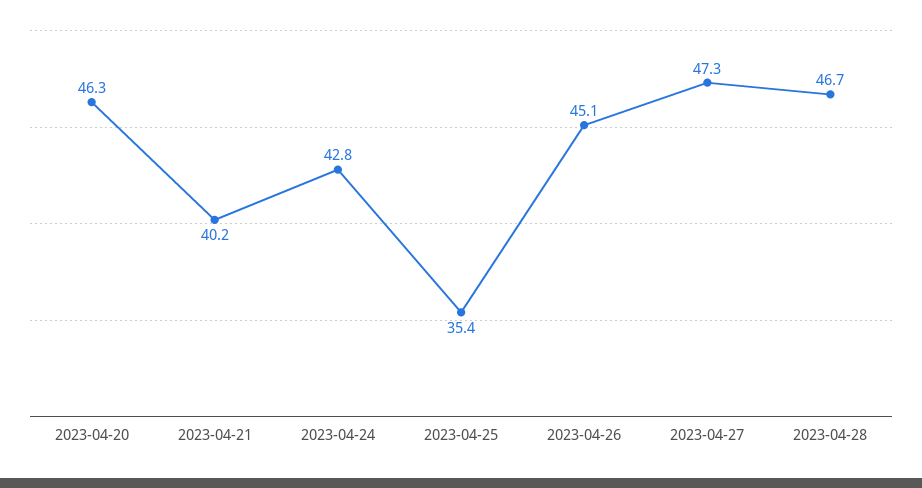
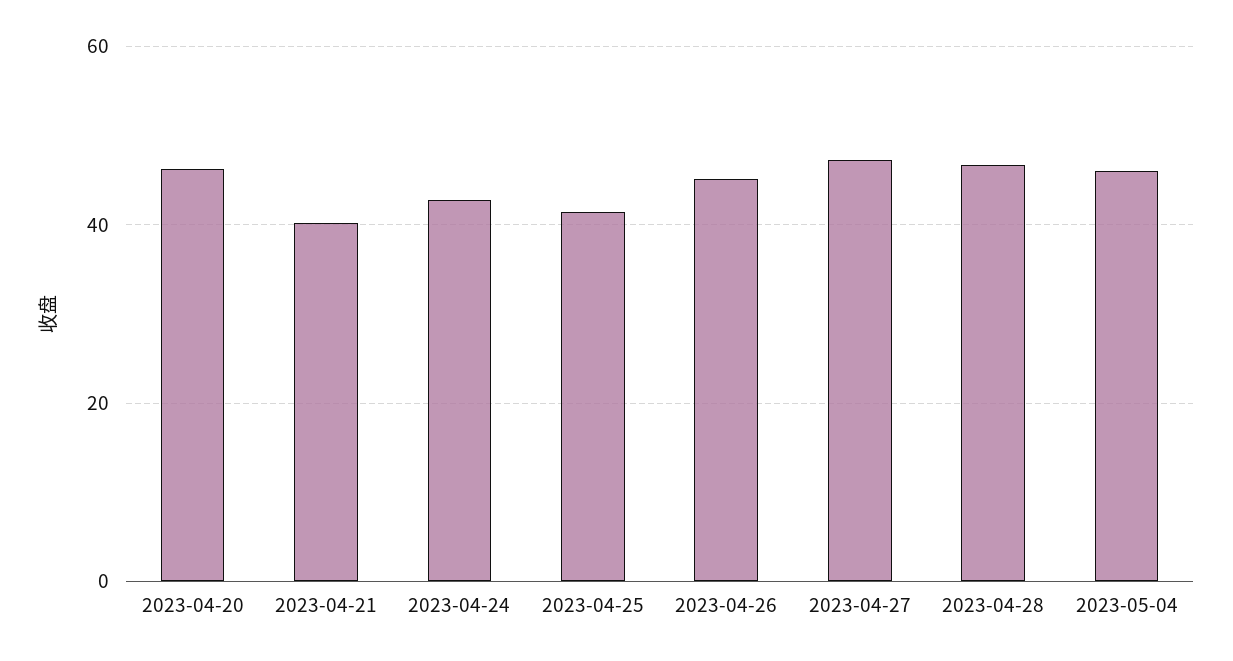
2023-04-25: 35.4 -> 42
2023-05-04: none -> 46

